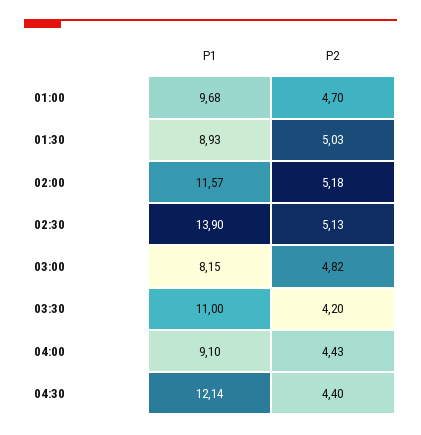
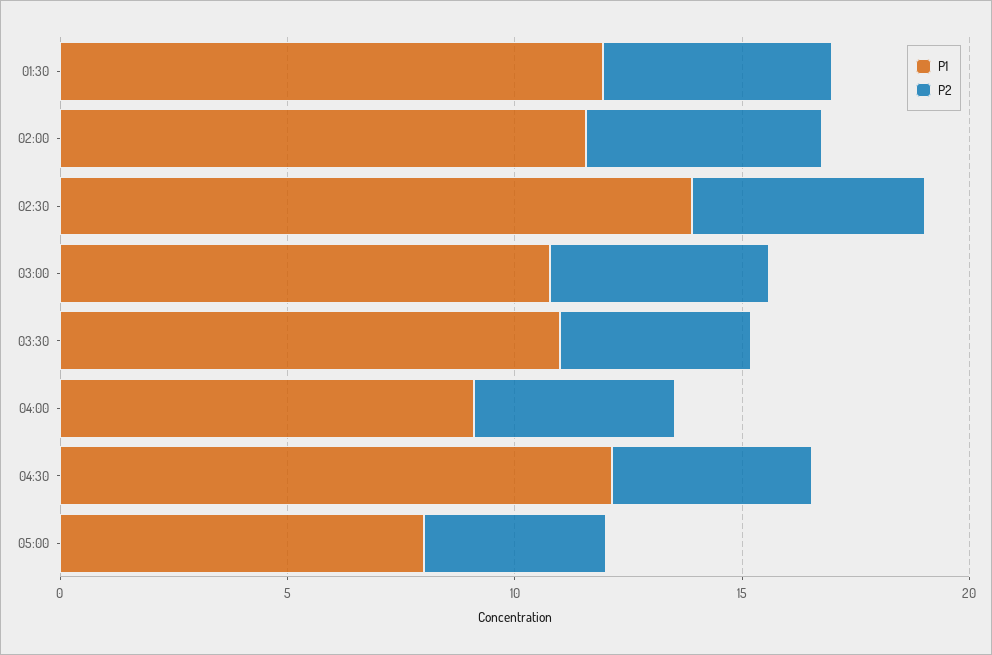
P1, 01:00: 9.68 -> none
P2, 01:00: 4.7 -> none
P1, 01:30: 8.93 -> 12
P1, 03:00: 8.15 -> 11
P1, 05:00: none -> 8
P2, 05:00: none -> 4

